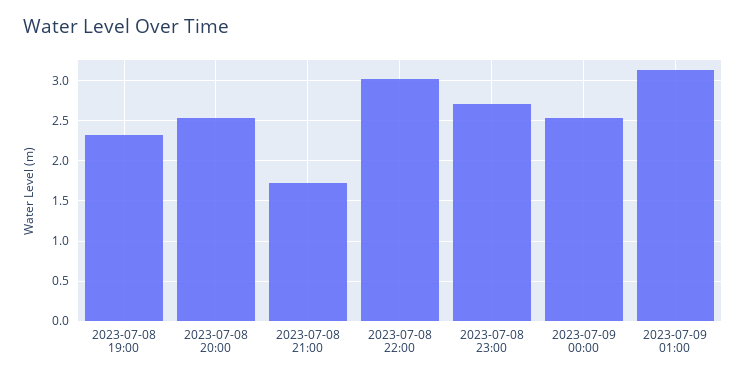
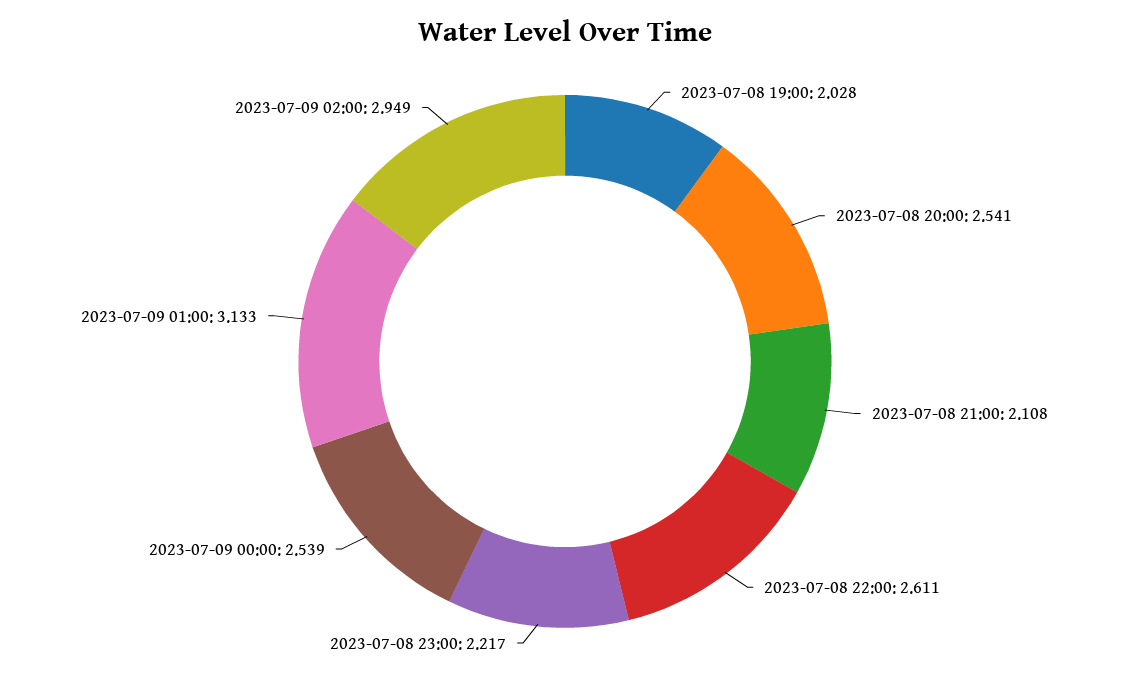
2023-07-08 19:00: 2.3 -> 2.028
2023-07-08 21:00: 1.7 -> 2.108
2023-07-08 22:00: 3 -> 2.611
2023-07-08 23:00: 2.7 -> 2.217
2023-07-09 02:00: none -> 2.949

